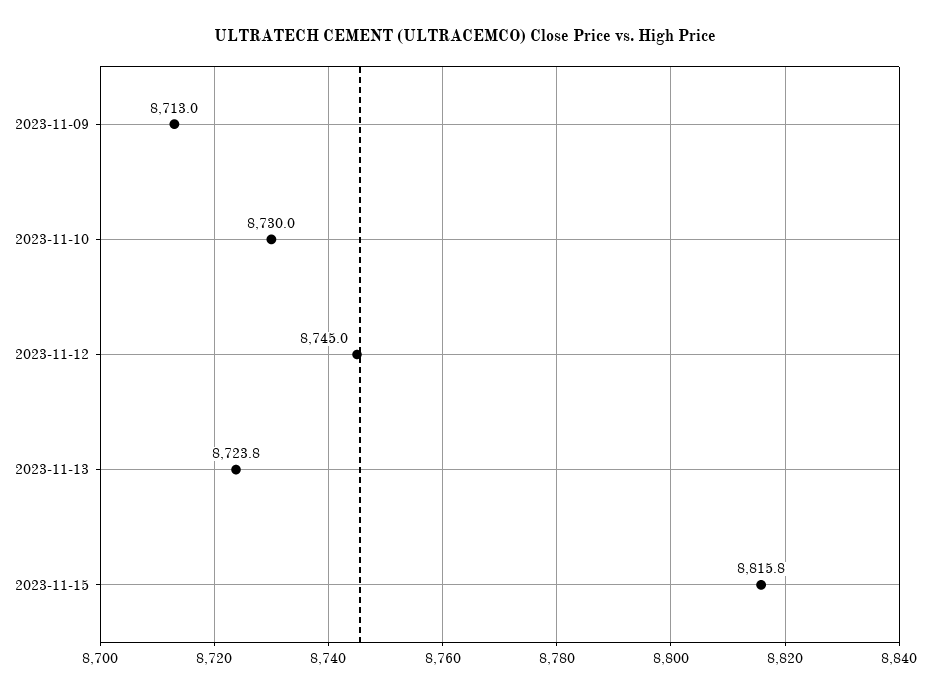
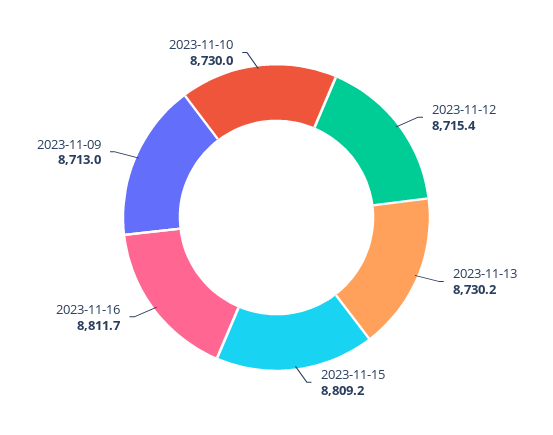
2023-11-12: 8745 -> 8715.4
2023-11-13: 8723.8 -> 8730.2
2023-11-15: 8815.8 -> 8809.2
2023-11-16: none -> 8811.7

